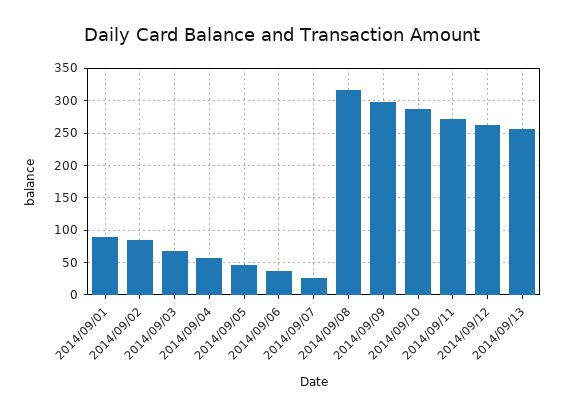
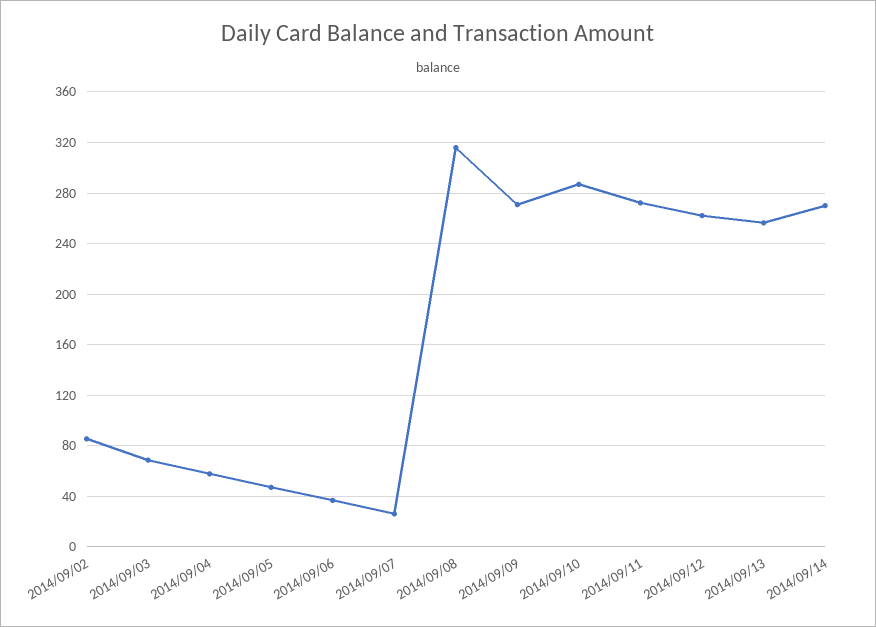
2014/09/01: 90 -> none
2014/09/09: 300 -> 270
2014/09/14: none -> 270

